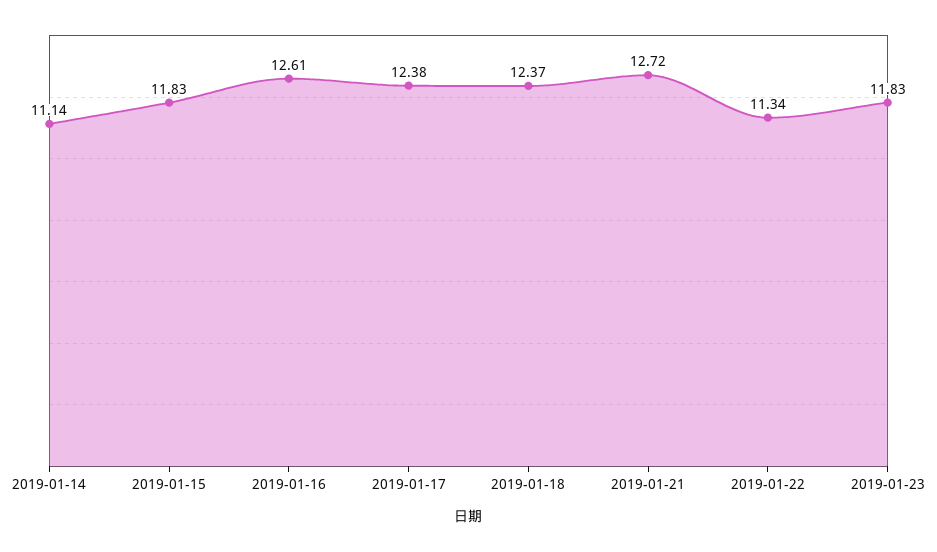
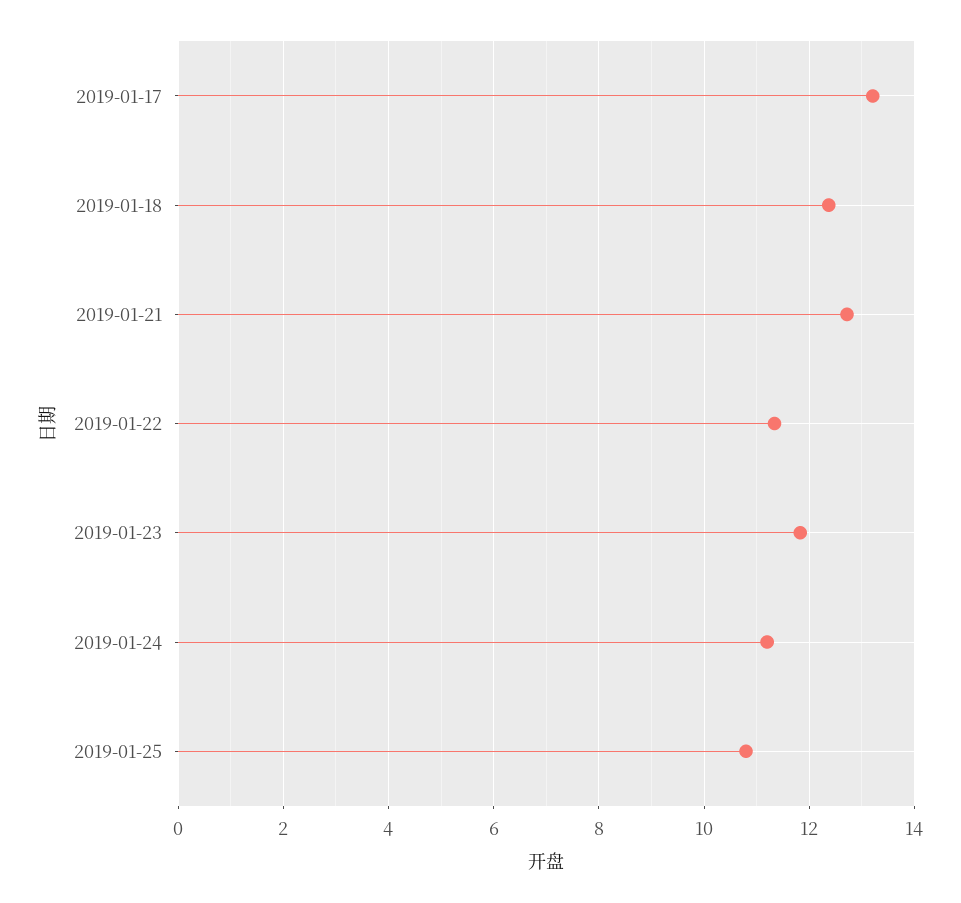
2019-01-14: 11.14 -> none
2019-01-15: 11.83 -> none
2019-01-16: 12.61 -> none
2019-01-17: 12.38 -> 13.2
2019-01-24: none -> 11.2
2019-01-25: none -> 10.8

